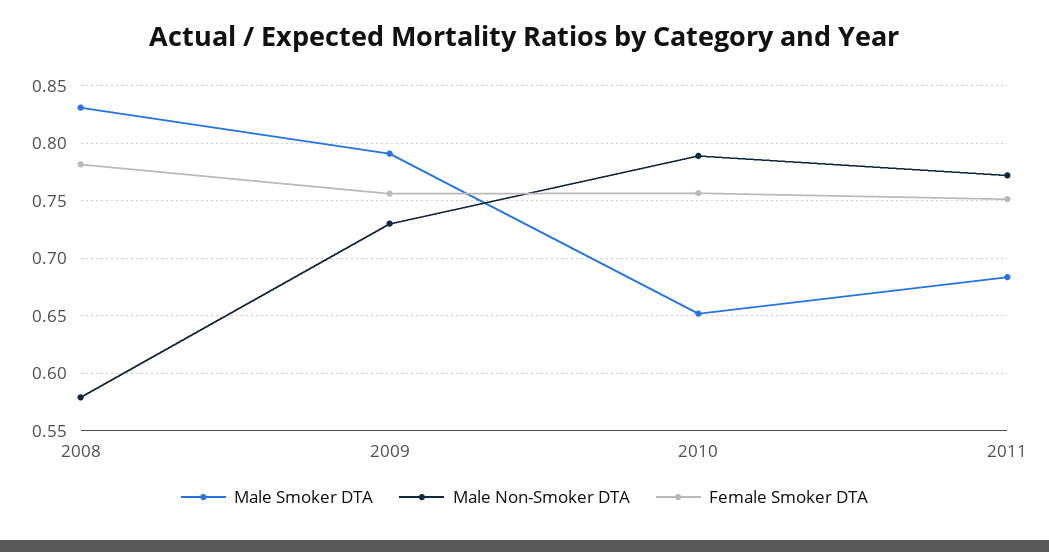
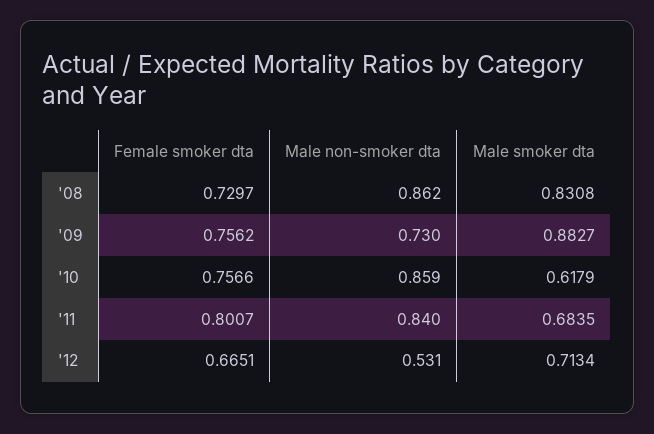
Male Non-Smoker DTA, 2008: 0.58 -> 0.862
Female Smoker DTA, 2008: 0.78 -> 0.7297
Male Smoker DTA, 2009: 0.79 -> 0.8827
Male Smoker DTA, 2010: 0.65 -> 0.6179
Male Non-Smoker DTA, 2010: 0.79 -> 0.859
Male Non-Smoker DTA, 2011: 0.77 -> 0.84
Female Smoker DTA, 2011: 0.75 -> 0.8007
Female Smoker DTA, '12: none -> 0.6651
Male Non-Smoker DTA, '12: none -> 0.531
Male Smoker DTA, '12: none -> 0.7134

